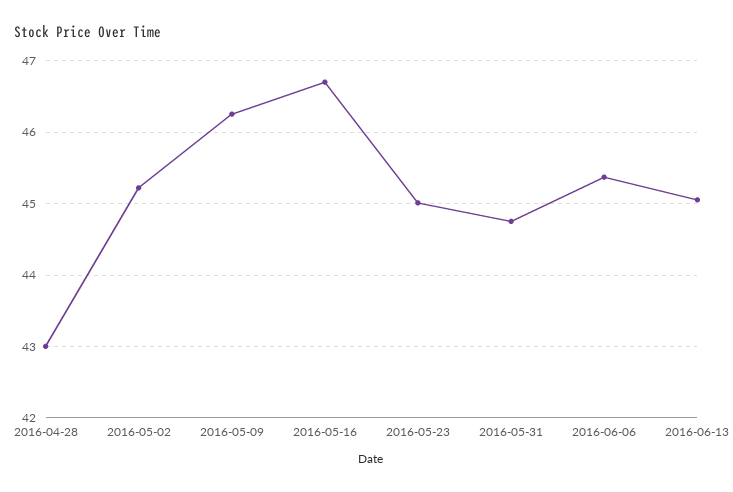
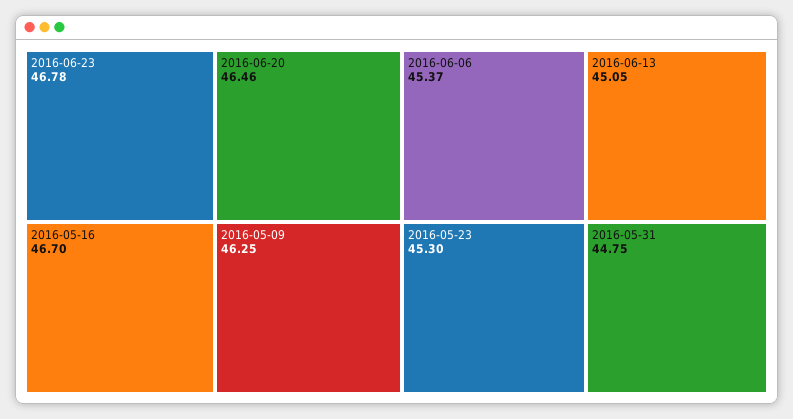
2016-04-28: 43 -> none
2016-05-02: 45.2 -> none
2016-05-23: 45 -> 45.3
2016-06-23: none -> 46.78
2016-06-20: none -> 46.46

